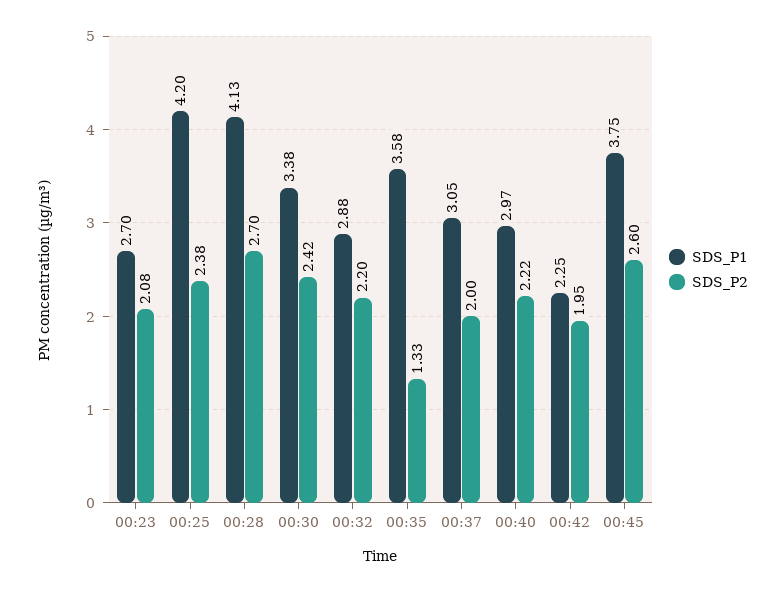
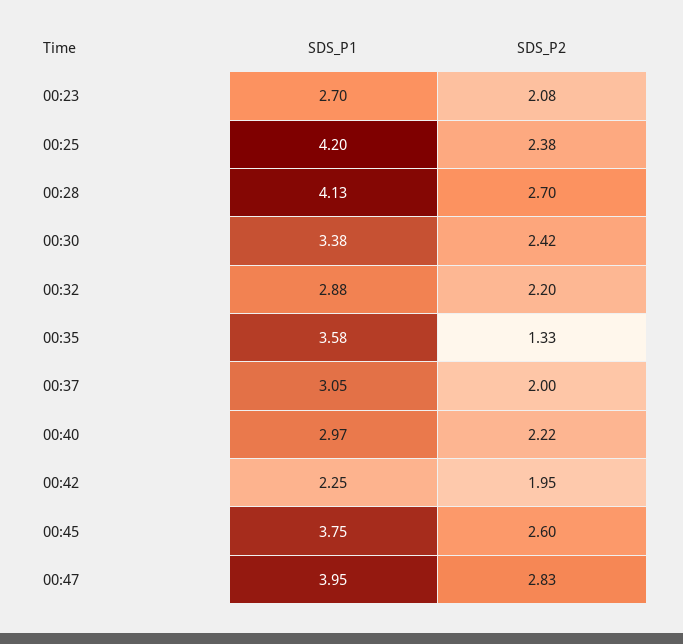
SDS_P1, 00:47: none -> 3.95
SDS_P2, 00:47: none -> 2.83

